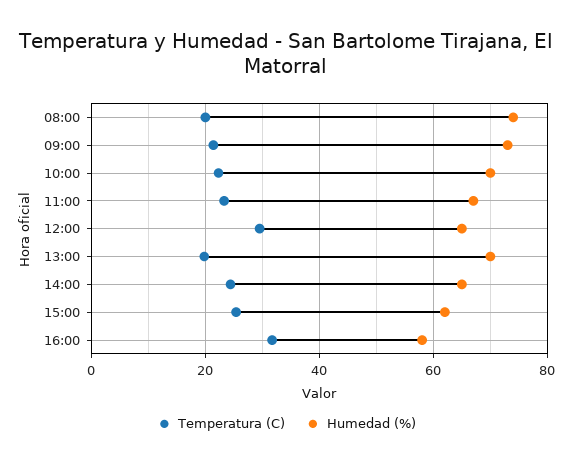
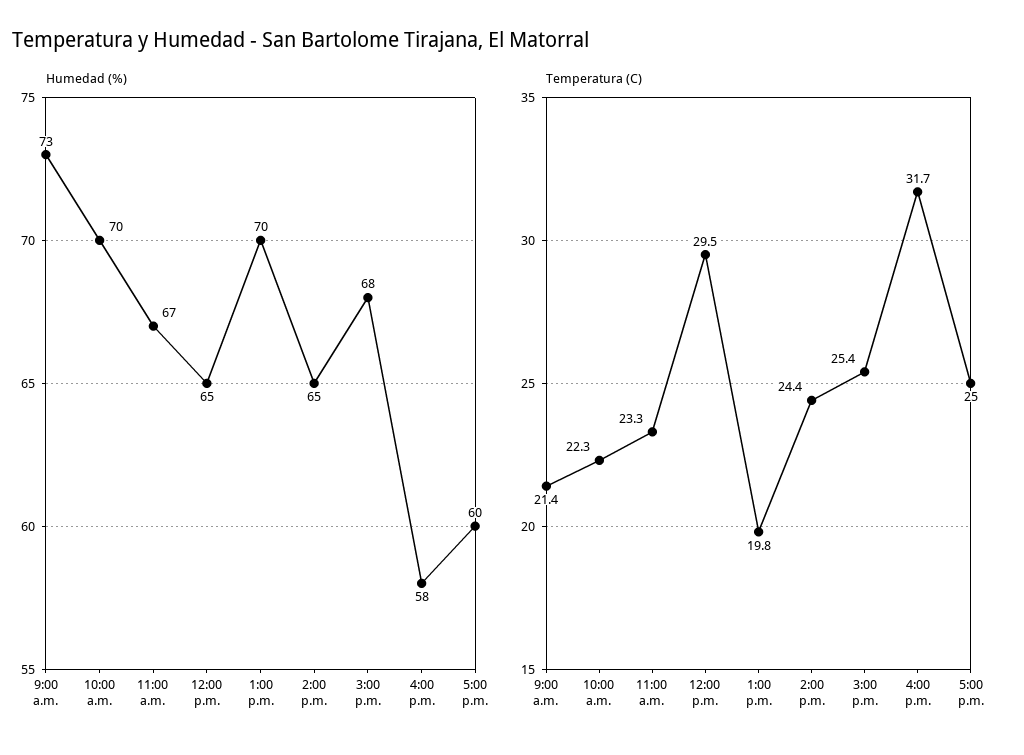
Temperatura (C), 08:00: 20 -> none
Humedad (%), 08:00: 74 -> none
Humedad (%), 15:00: 62 -> 68
Humedad (%), 5:00 p.m.: none -> 60
Temperatura (C), 5:00 p.m.: none -> 25

